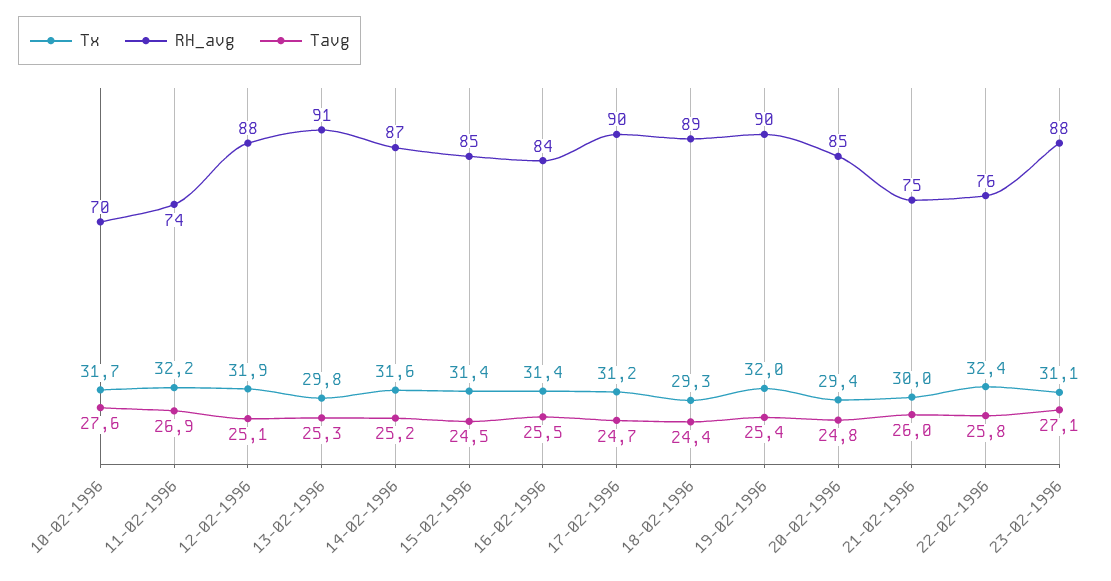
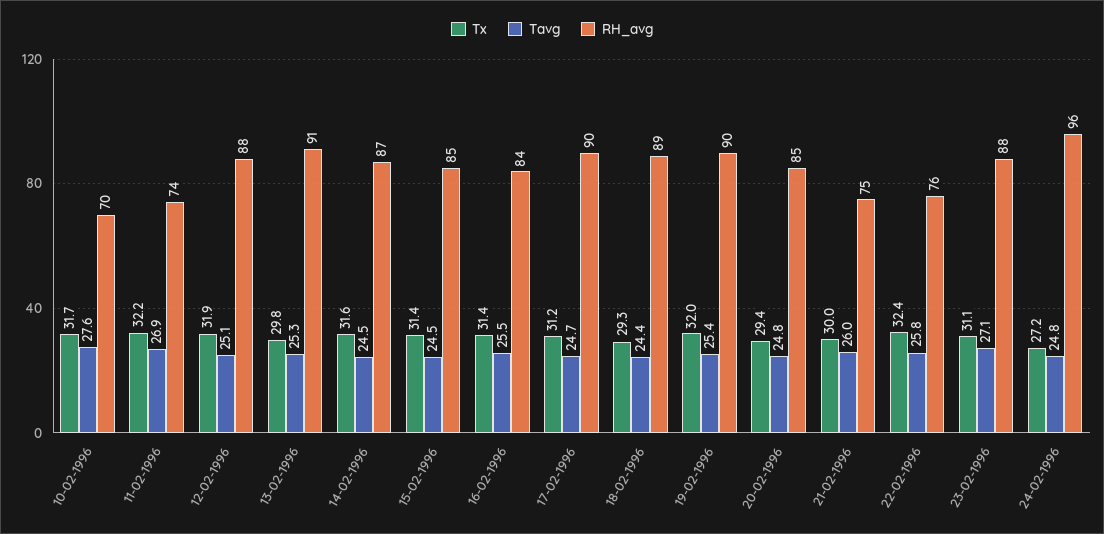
Tavg, 14-02-1996: 25.2 -> 24.5
Tx, 24-02-1996: none -> 27.2
Tavg, 24-02-1996: none -> 24.8
RH_avg, 24-02-1996: none -> 96

